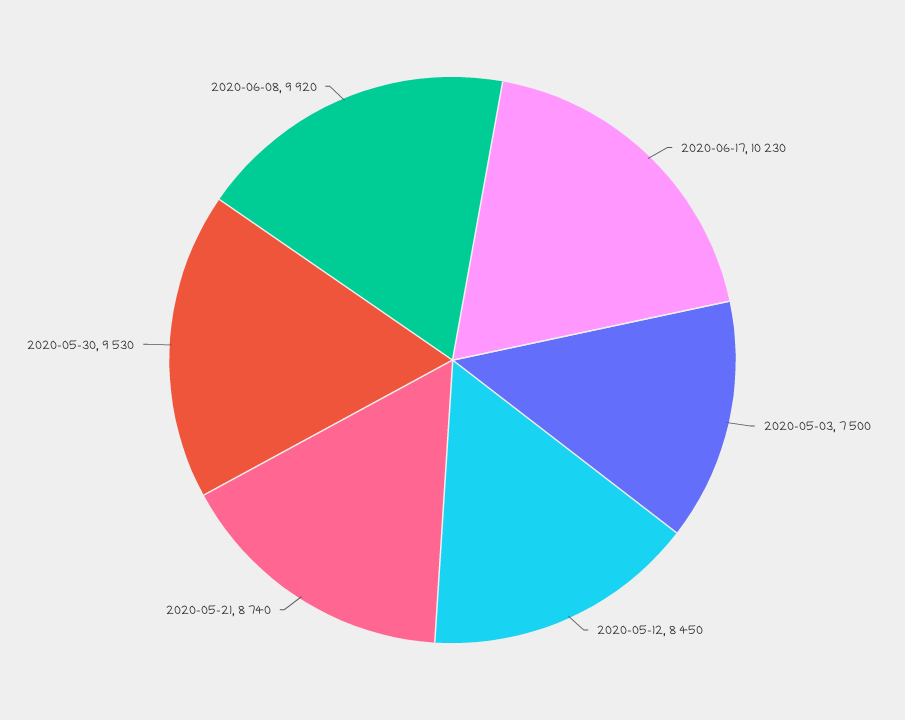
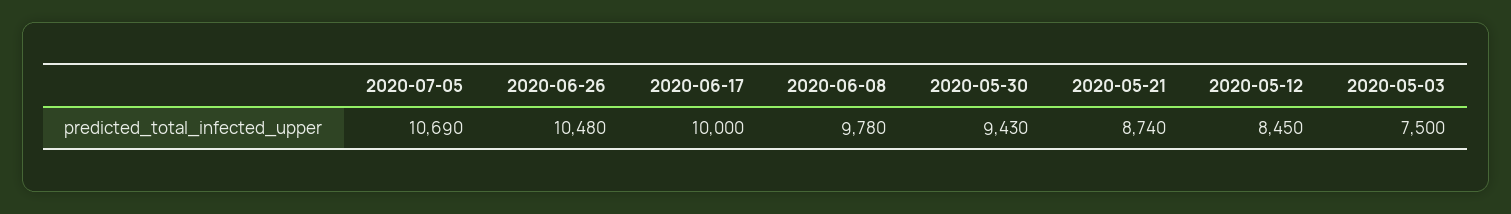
2020-06-17: 10230 -> 10000
2020-05-30: 9530 -> 9430
2020-06-08: 9920 -> 9780
2020-07-05: none -> 10690
2020-06-26: none -> 10480

